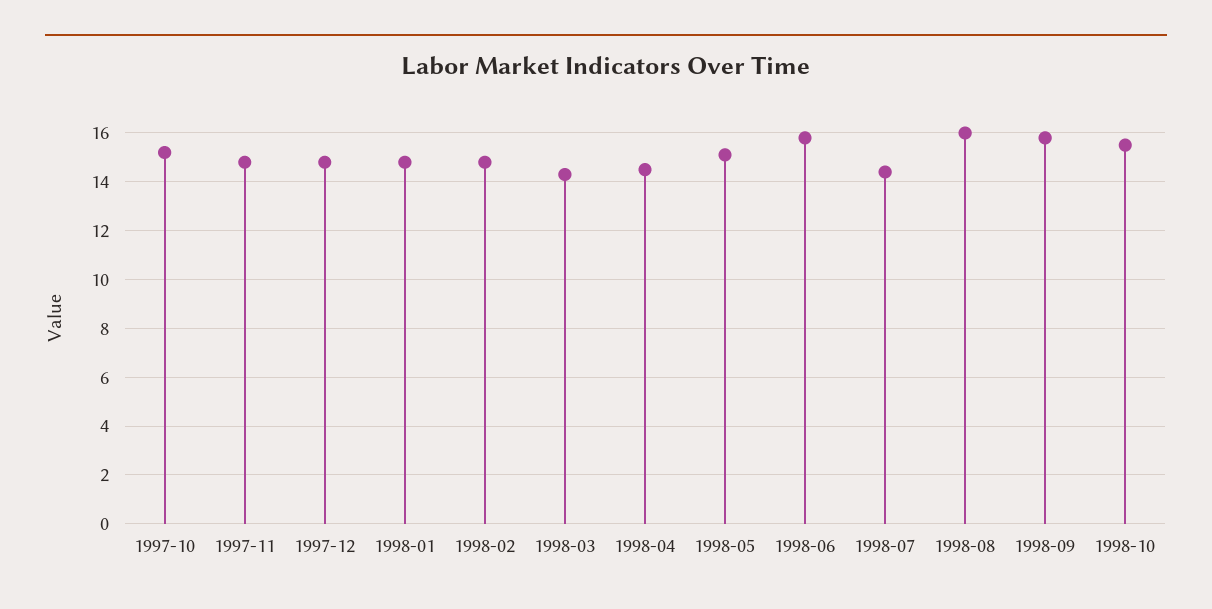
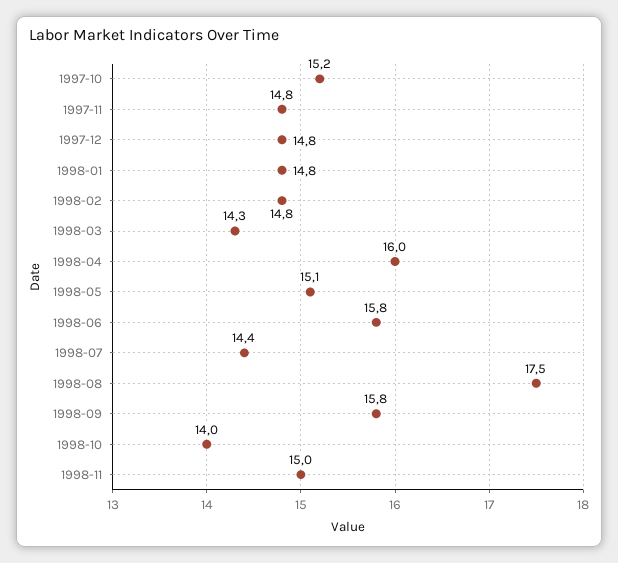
1998-04: 14.5 -> 16
1998-08: 16 -> 17.5
1998-10: 15.5 -> 14
1998-11: none -> 15

